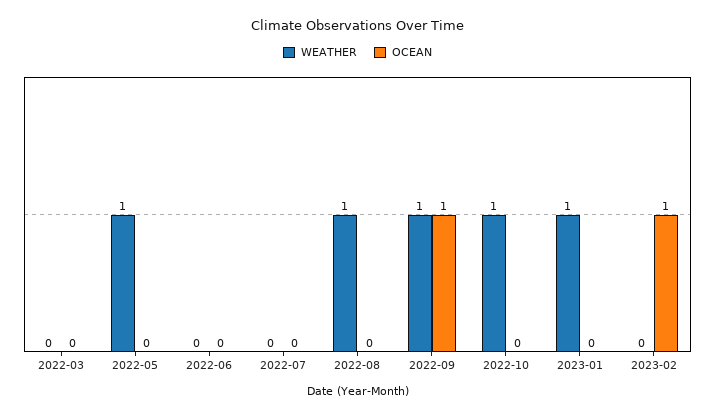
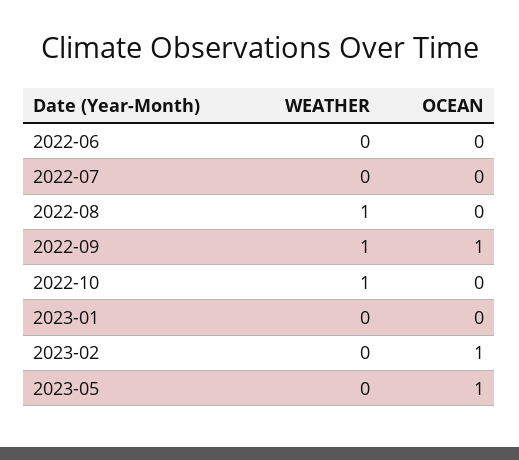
WEATHER, 2022-03: 0 -> none
OCEAN, 2022-03: 0 -> none
WEATHER, 2022-05: 1 -> none
OCEAN, 2022-05: 0 -> none
WEATHER, 2023-01: 1 -> 0
WEATHER, 2023-05: none -> 0
OCEAN, 2023-05: none -> 1

